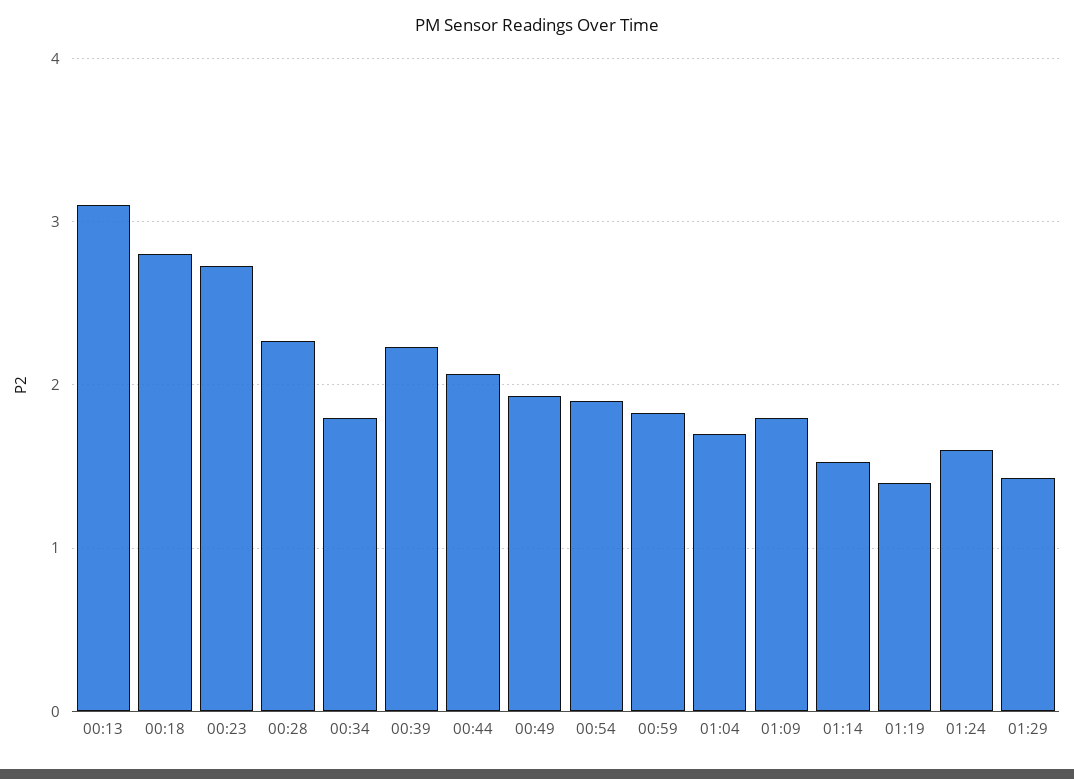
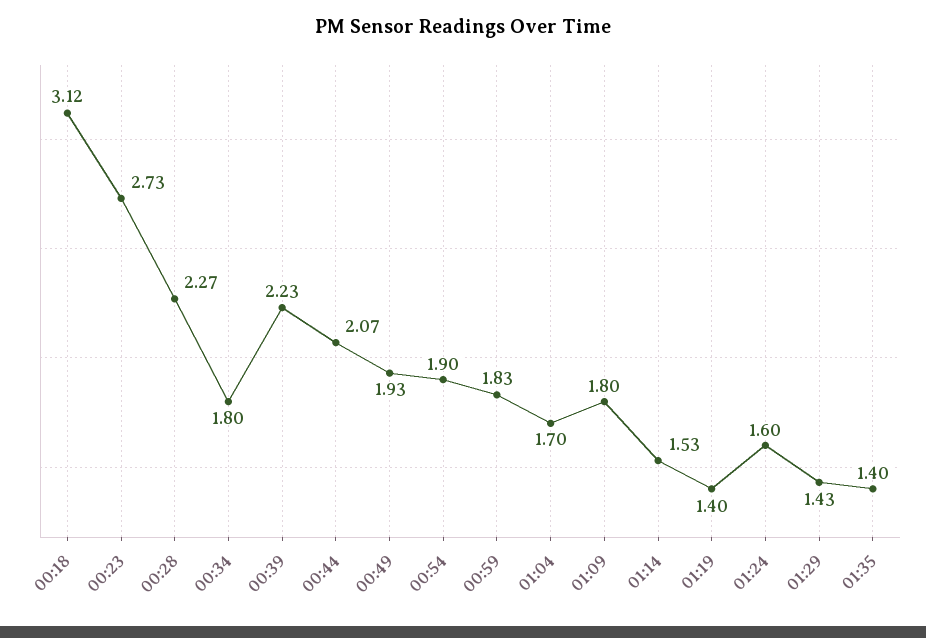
00:13: 3.1 -> none
00:18: 2.8 -> 3.12
01:35: none -> 1.4

